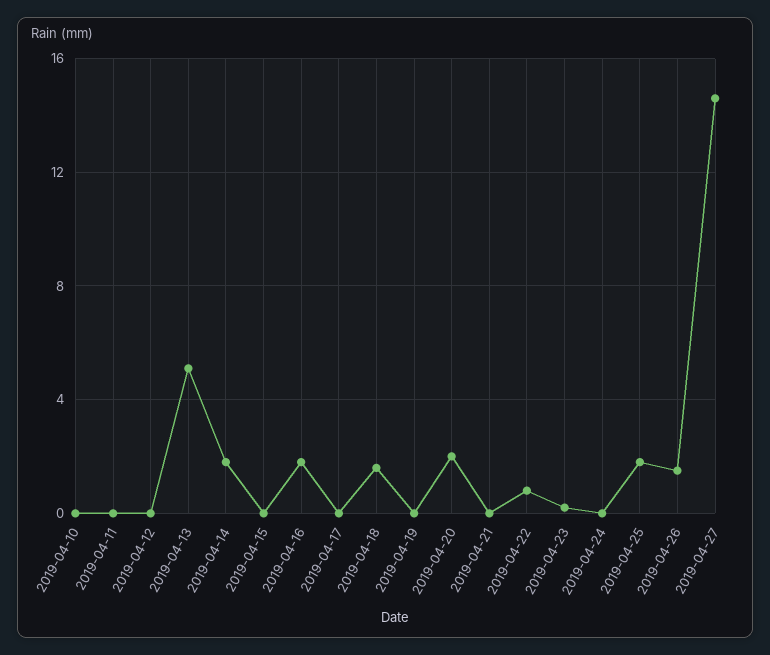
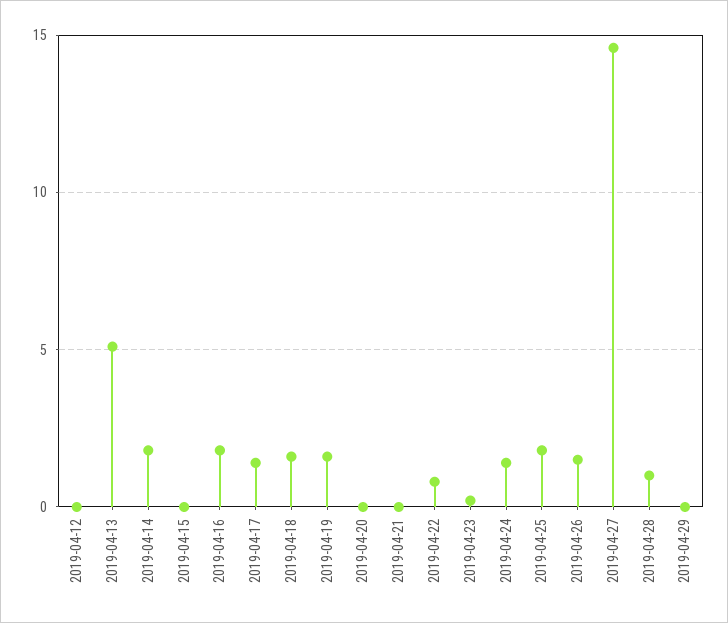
2019-04-10: 0 -> none
2019-04-11: 0 -> none
2019-04-17: 0 -> 1.5
2019-04-19: 0 -> 1.5
2019-04-20: 2 -> 0
2019-04-24: 0 -> 1.5
2019-04-28: none -> 1
2019-04-29: none -> 0

